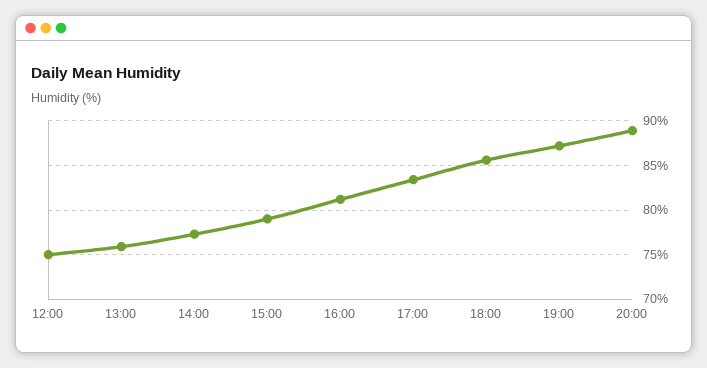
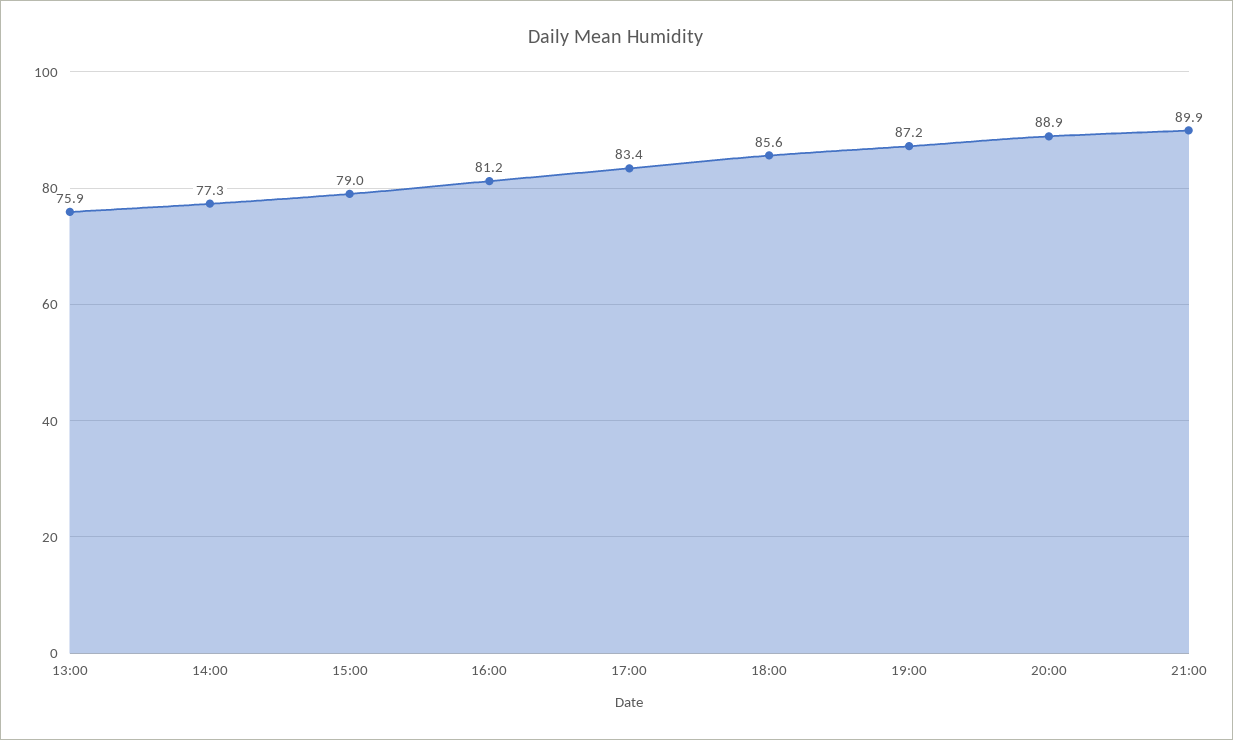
12:00: 75 -> none
21:00: none -> 89.9

